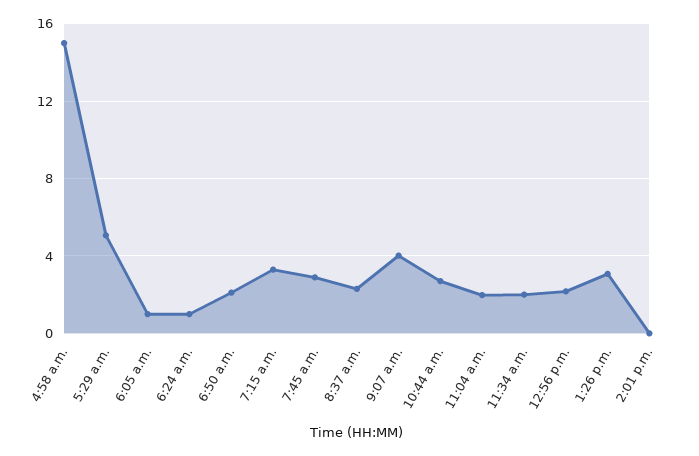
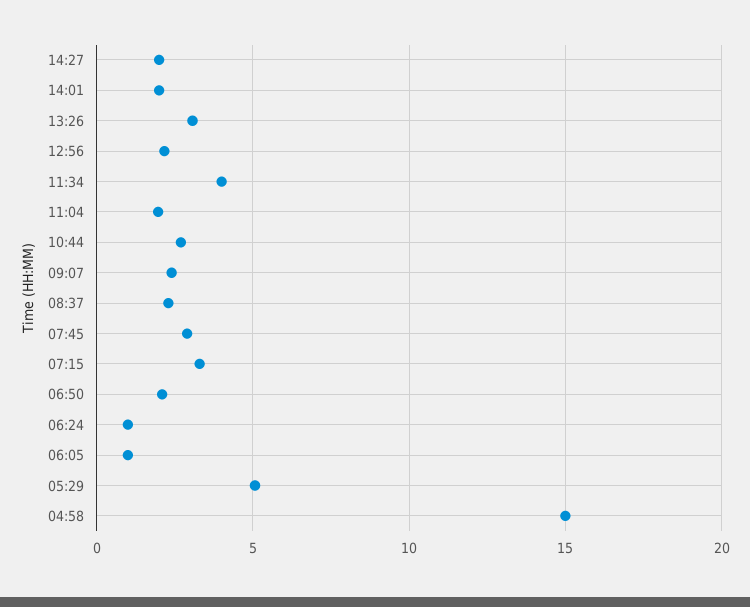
9:07 a.m.: 4 -> 2.5
11:34 a.m.: 2 -> 4
2:01 p.m.: 0 -> 2
14:27: none -> 2

